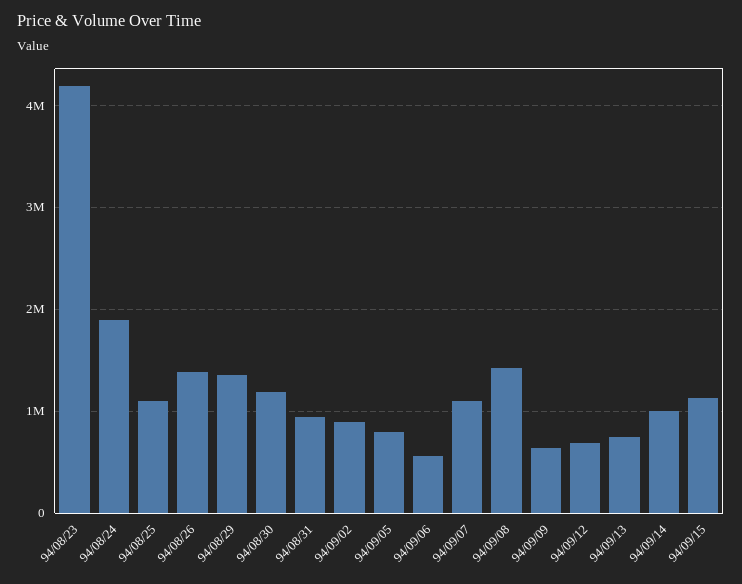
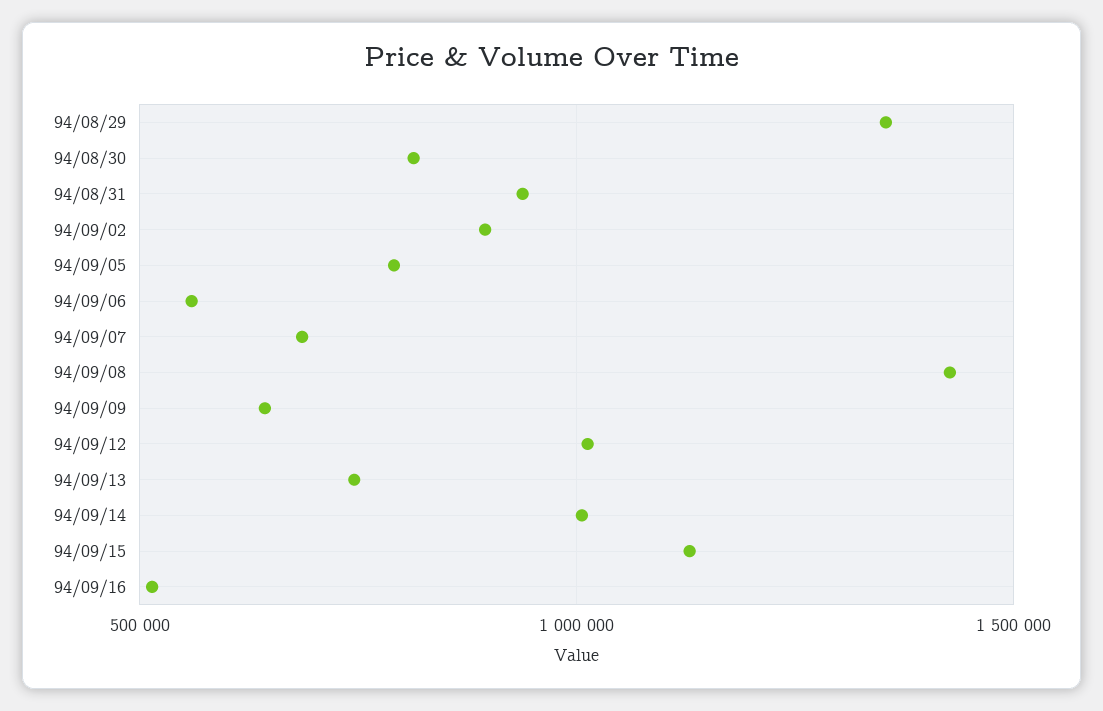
94/08/23: 4200000 -> none
94/08/24: 1900000 -> none
94/08/25: 1100000 -> none
94/08/26: 1400000 -> none
94/08/30: 1200000 -> 800000
94/09/07: 1100000 -> 700000
94/09/12: 700000 -> 1000000
94/09/16: none -> 500000

